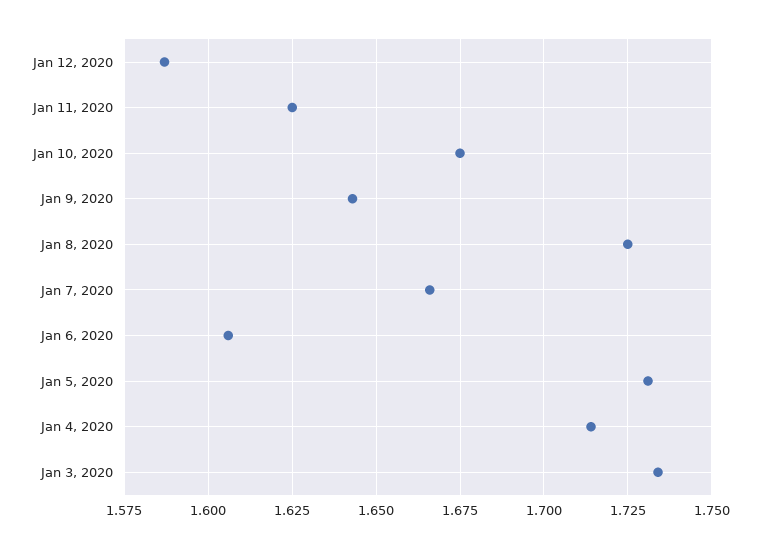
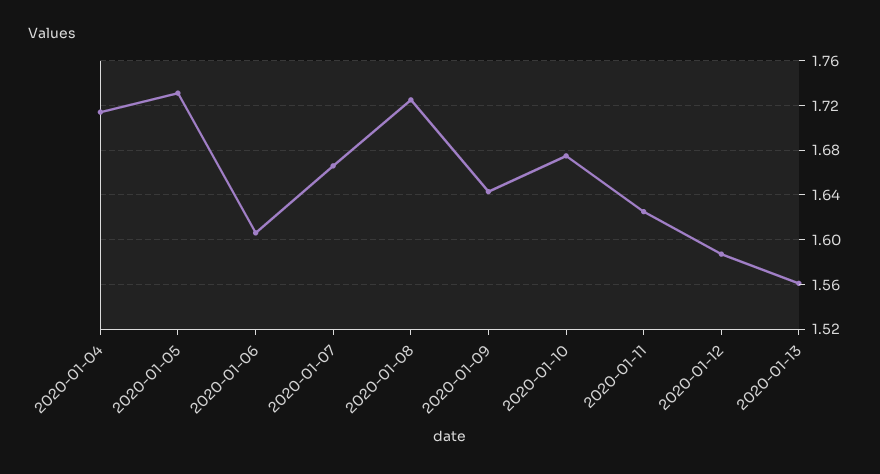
Jan 3, 2020: 1.735 -> none
2020-01-13: none -> 1.56

